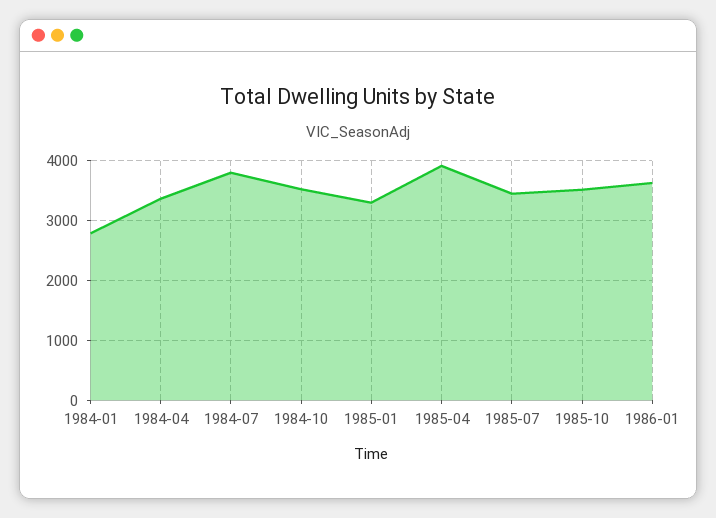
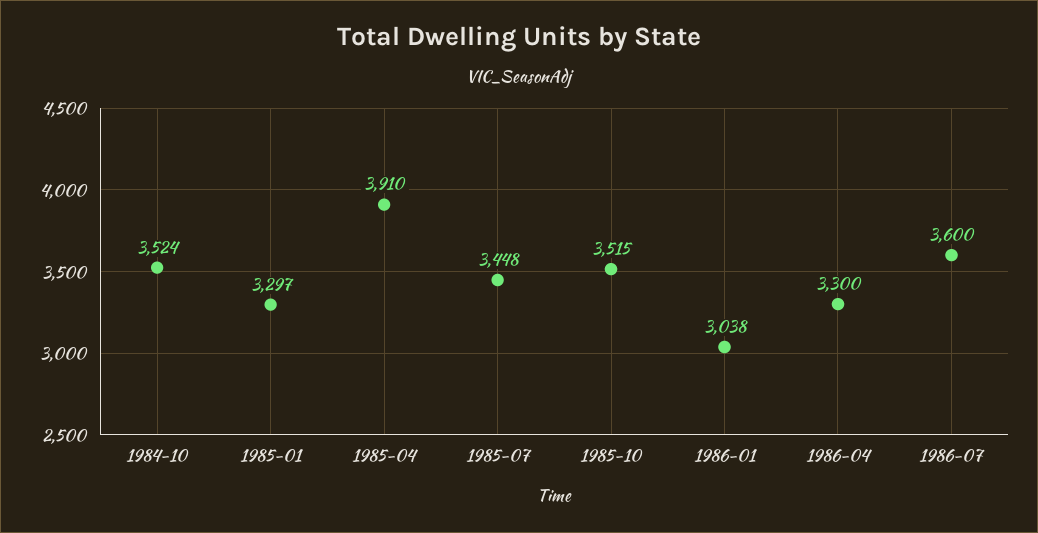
1984-01: 2800 -> none
1984-04: 3400 -> none
1984-07: 3800 -> none
1986-01: 3600 -> 3038
1986-04: none -> 3300
1986-07: none -> 3600

